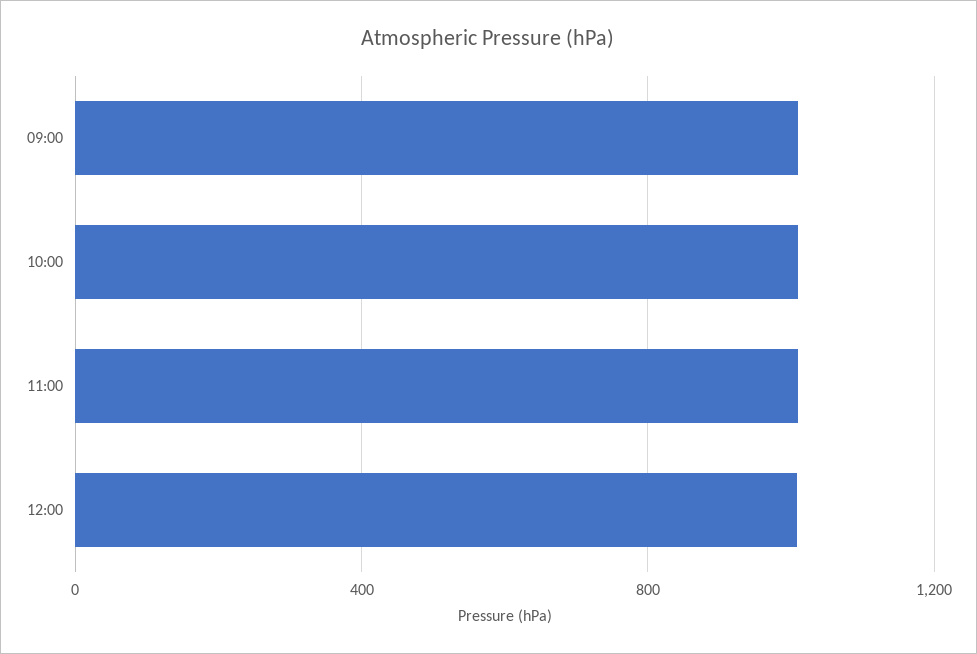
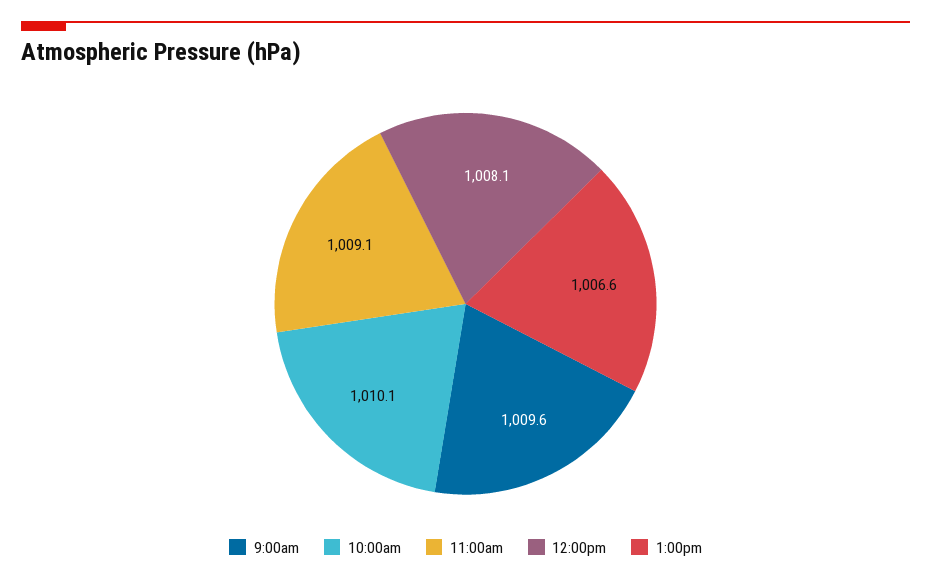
1:00pm: none -> 1006.6

